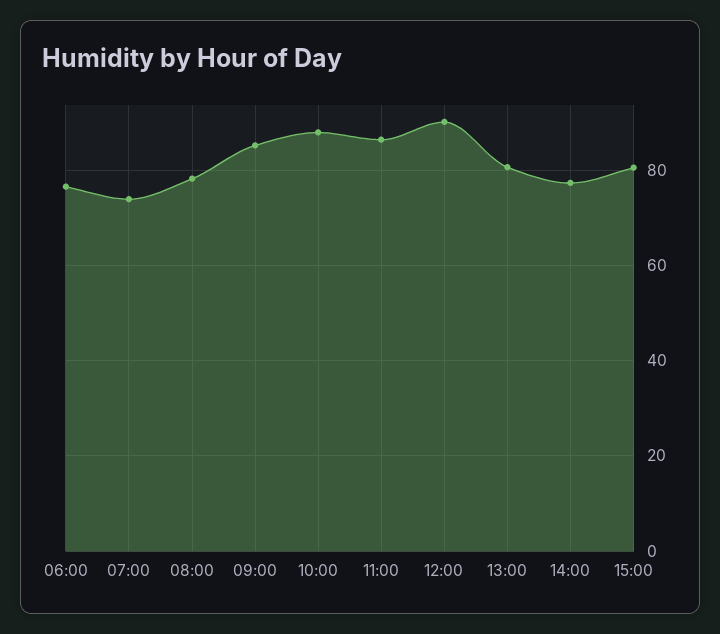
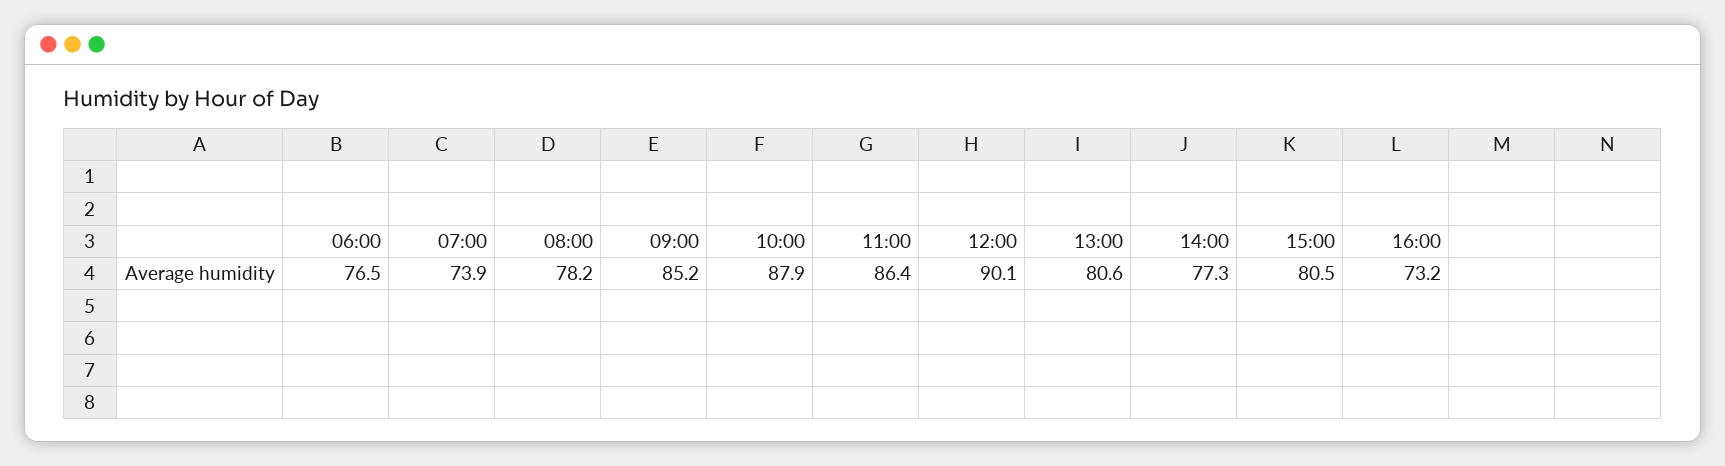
16:00: none -> 73.2

